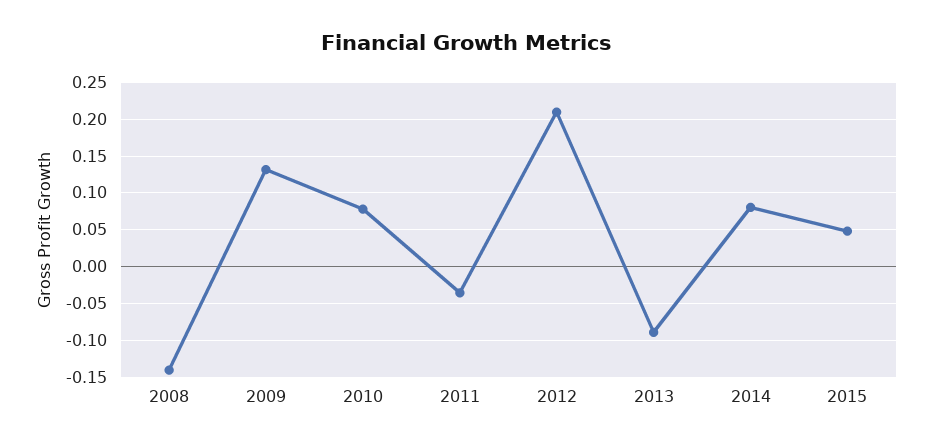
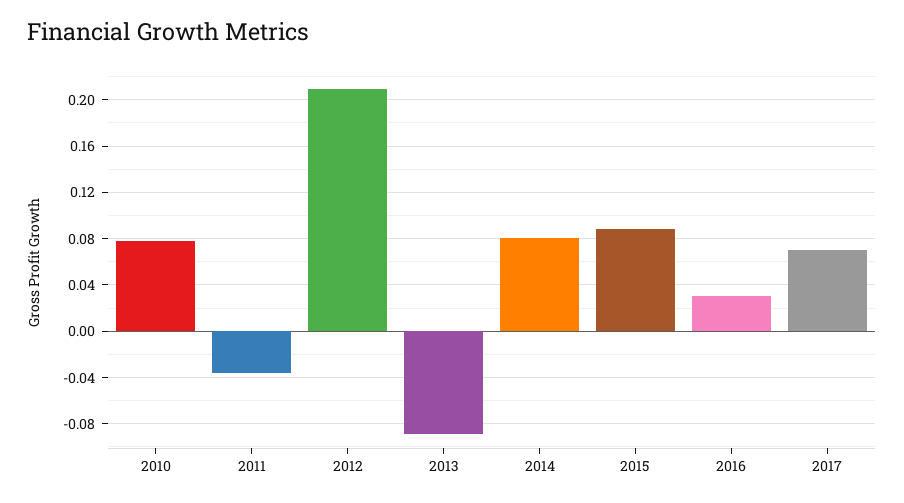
2008: -0.14 -> none
2009: 0.13 -> none
2015: 0.05 -> 0.09
2016: none -> 0.03
2017: none -> 0.07

